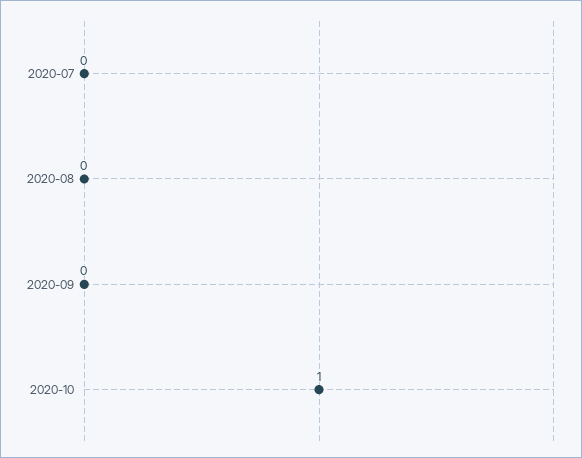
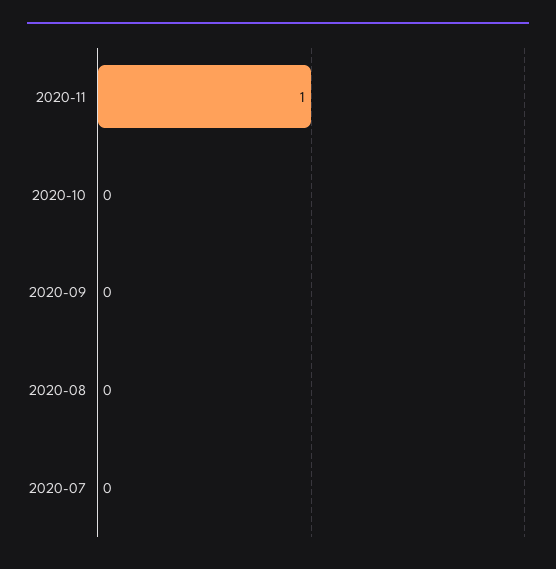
2020-10: 1 -> 0
2020-11: none -> 1

